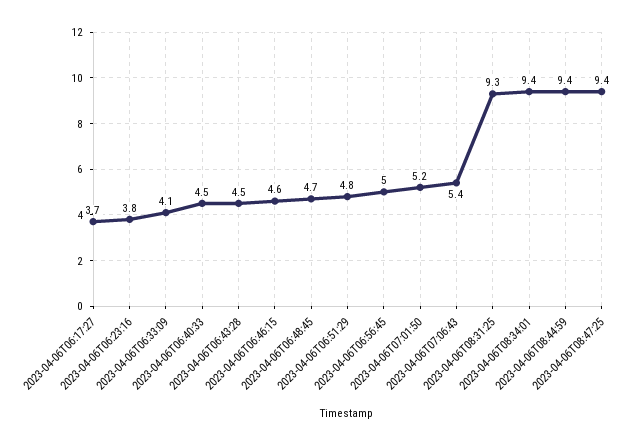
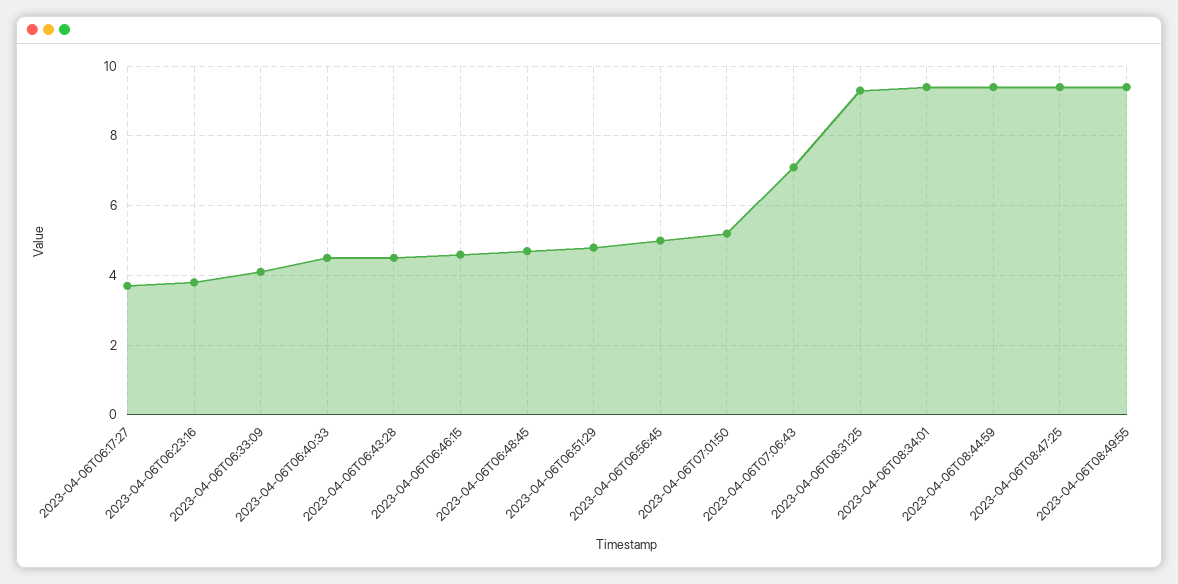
2023-04-06T07:06:43: 5.4 -> 7
2023-04-06T08:49:55: none -> 9.5

